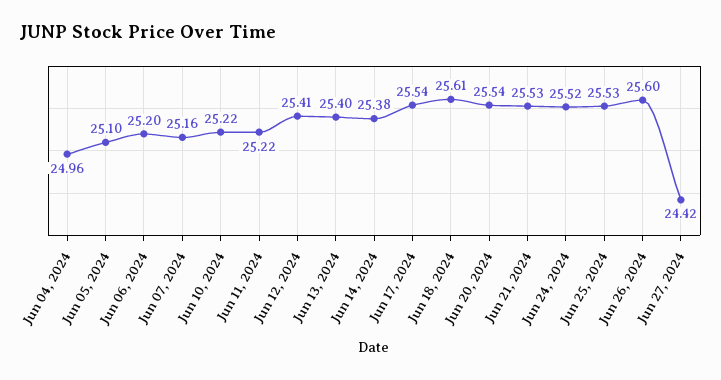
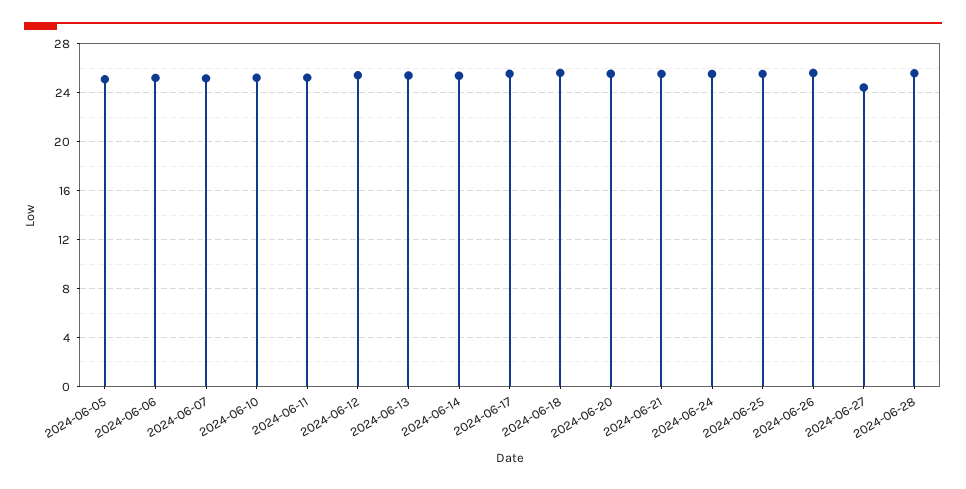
Jun 04, 2024: 24.96 -> none
2024-06-28: none -> 25.5

